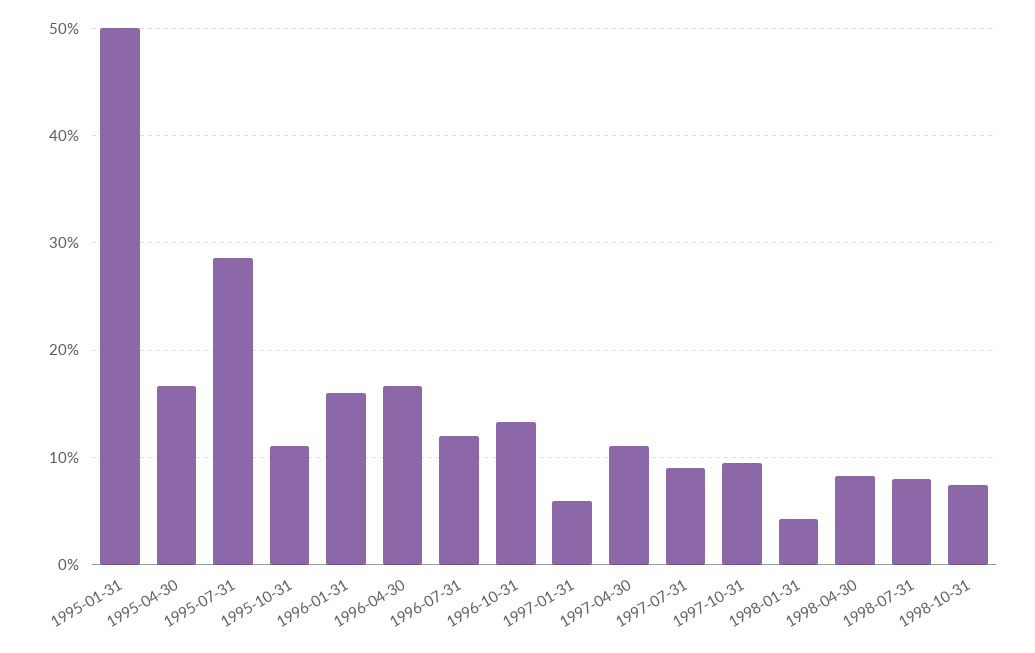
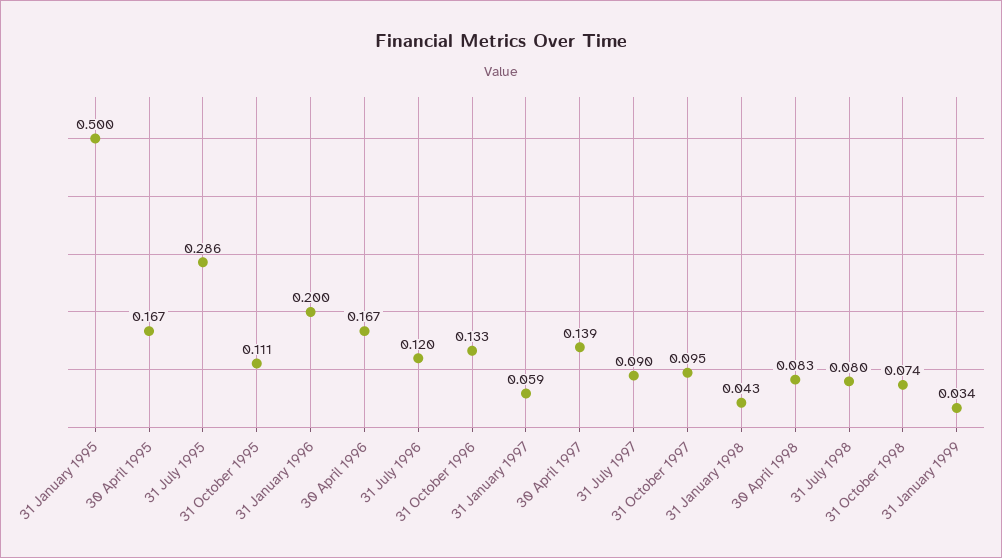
1996-01-31: 0.16 -> 0.2
1997-04-30: 0.11 -> 0.139
31 January 1999: none -> 0.034

